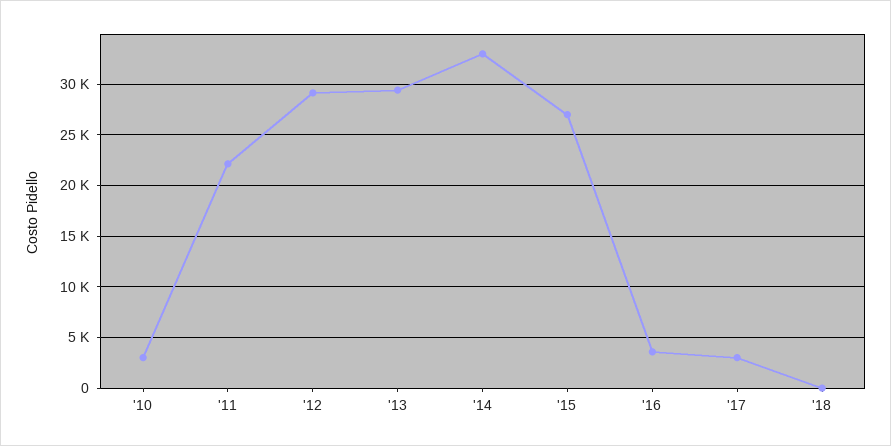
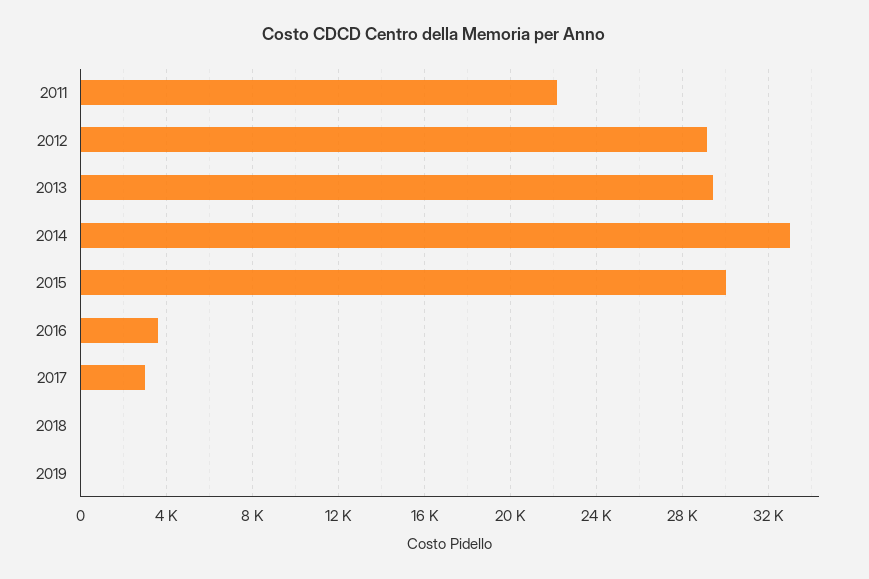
'10: 3000 -> none
'15: 27000 -> 30000
2019: none -> 0

